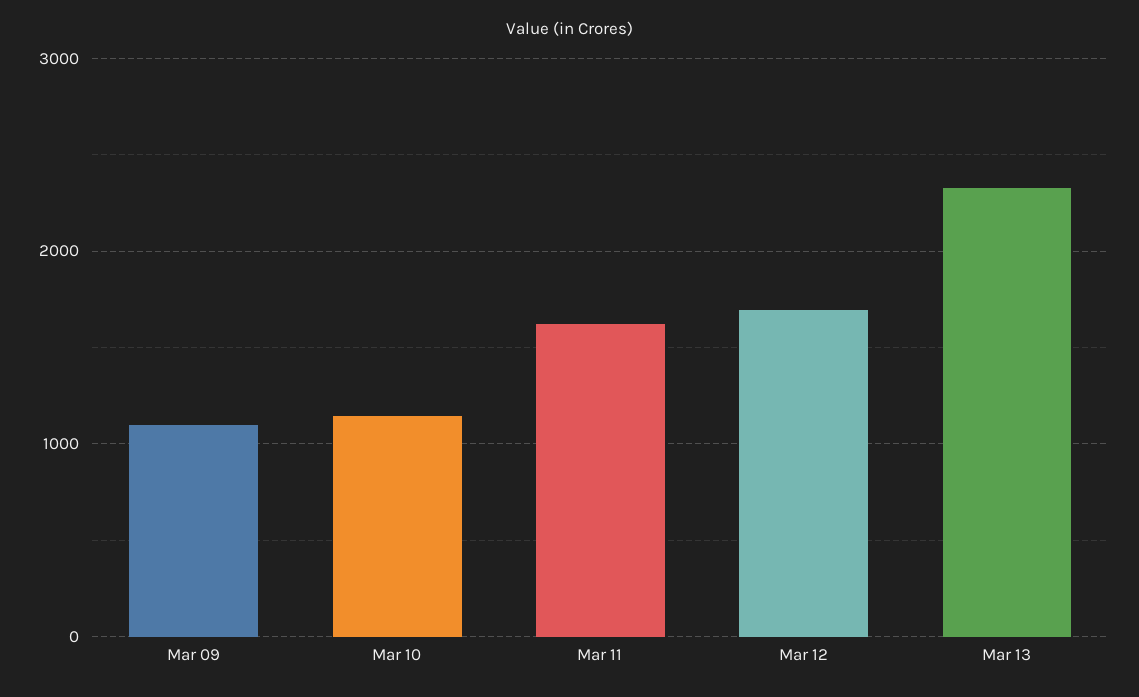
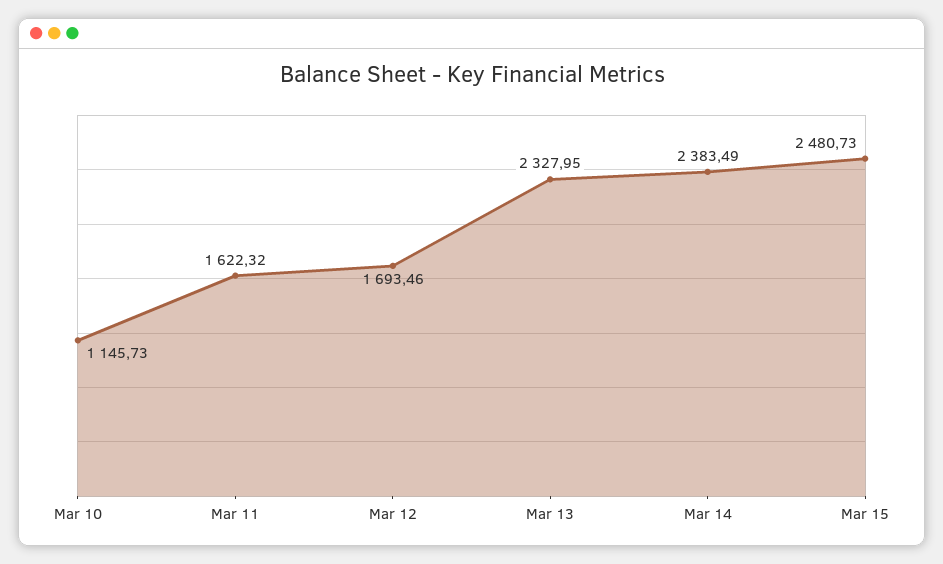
Mar 09: 1100 -> none
Mar 14: none -> 2383.49
Mar 15: none -> 2480.73

